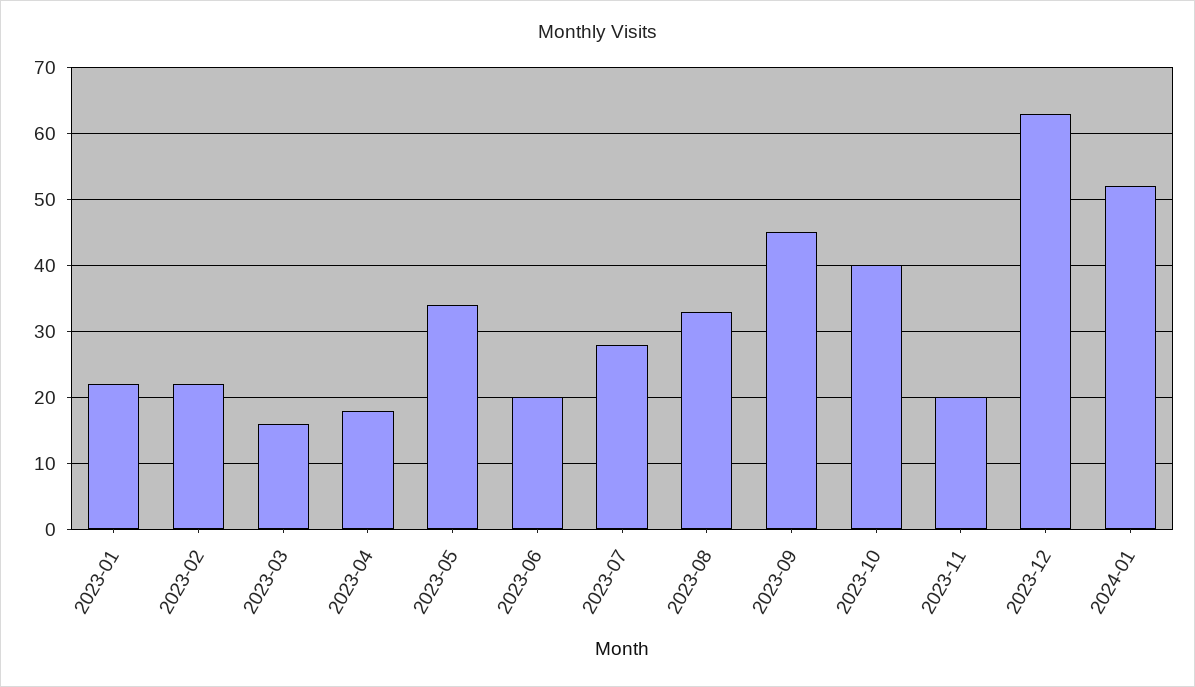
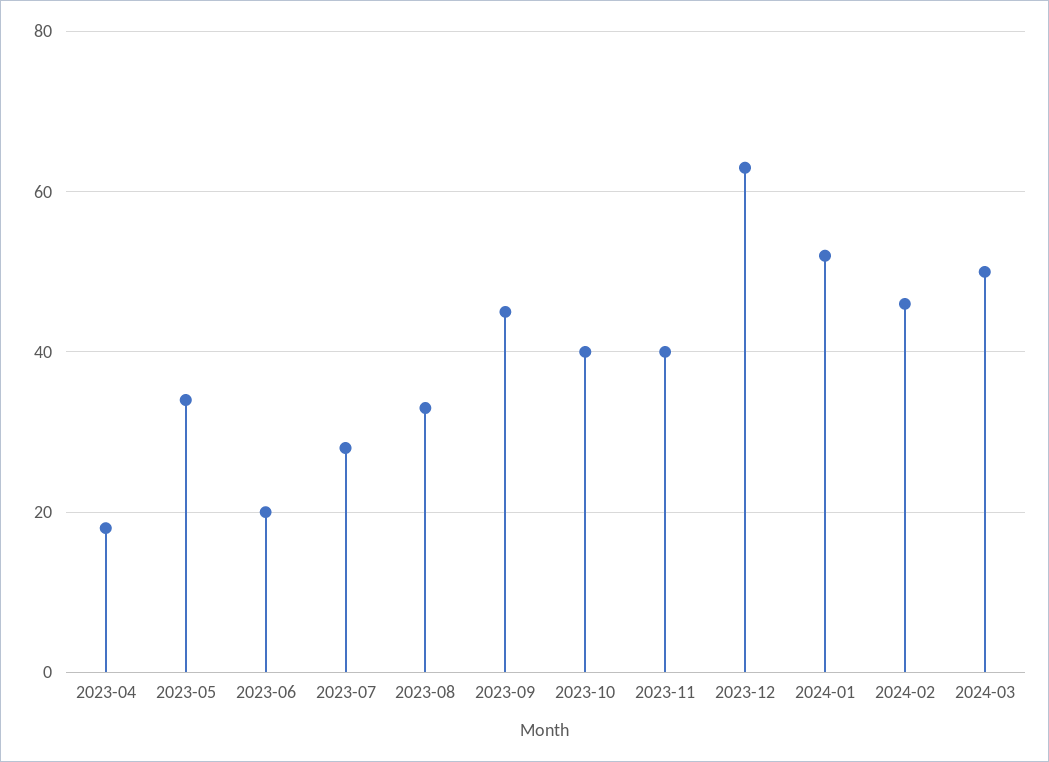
2023-01: 22 -> none
2023-02: 22 -> none
2023-03: 16 -> none
2023-11: 20 -> 40
2024-02: none -> 45
2024-03: none -> 50

